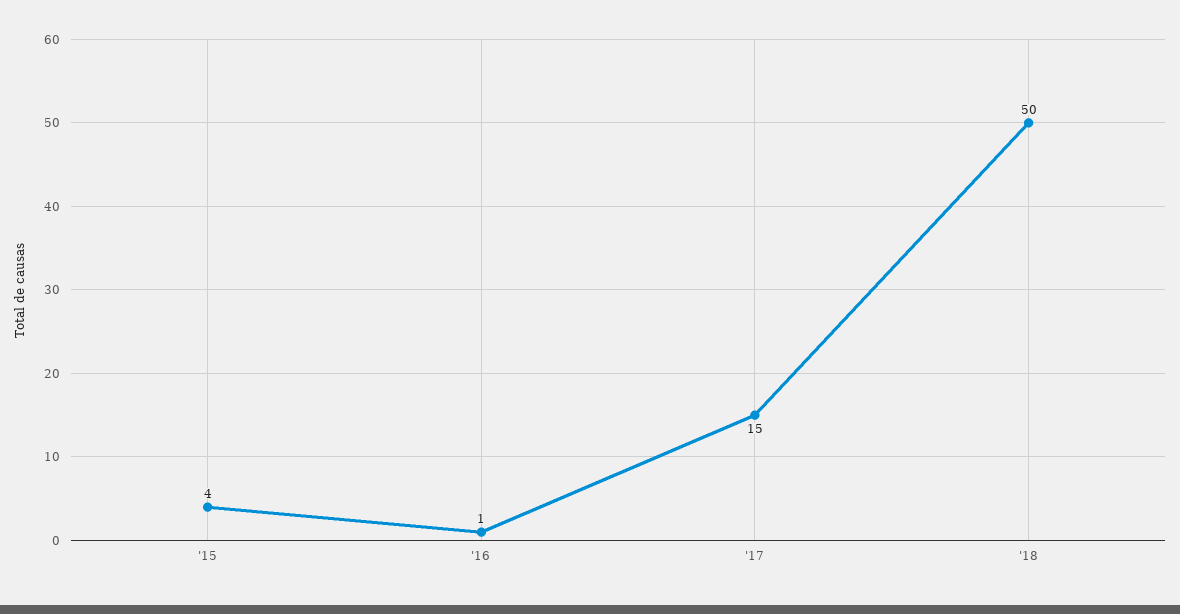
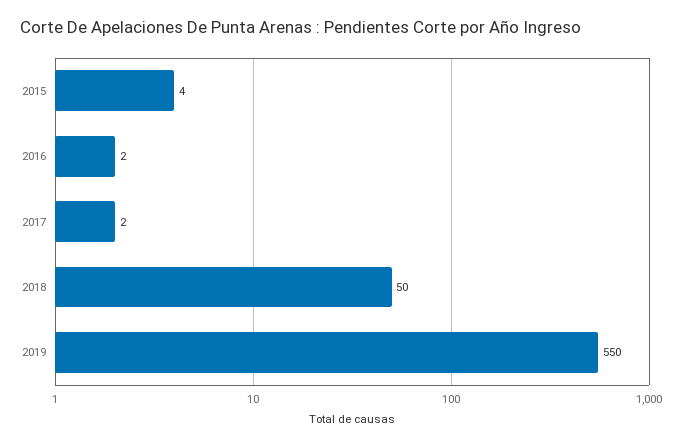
'16: 1 -> 2
'17: 15 -> 2
2019: none -> 550

